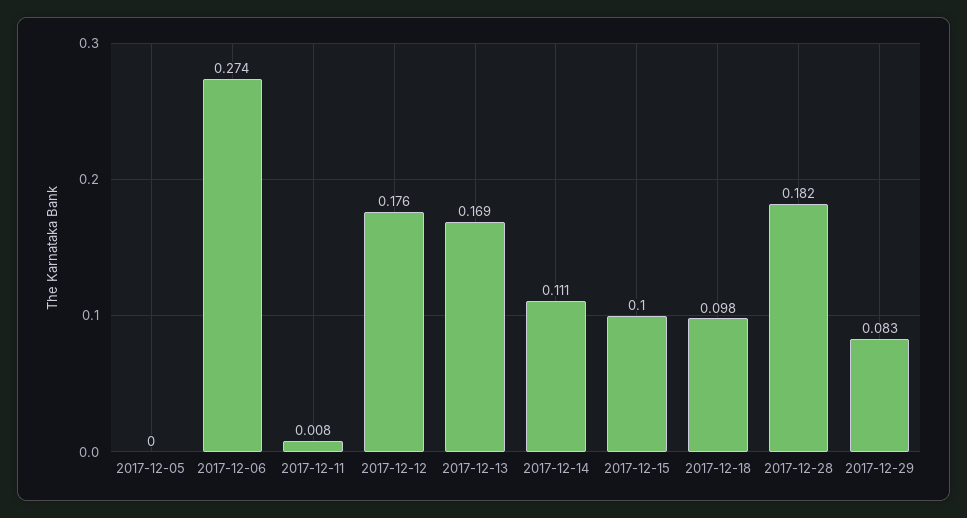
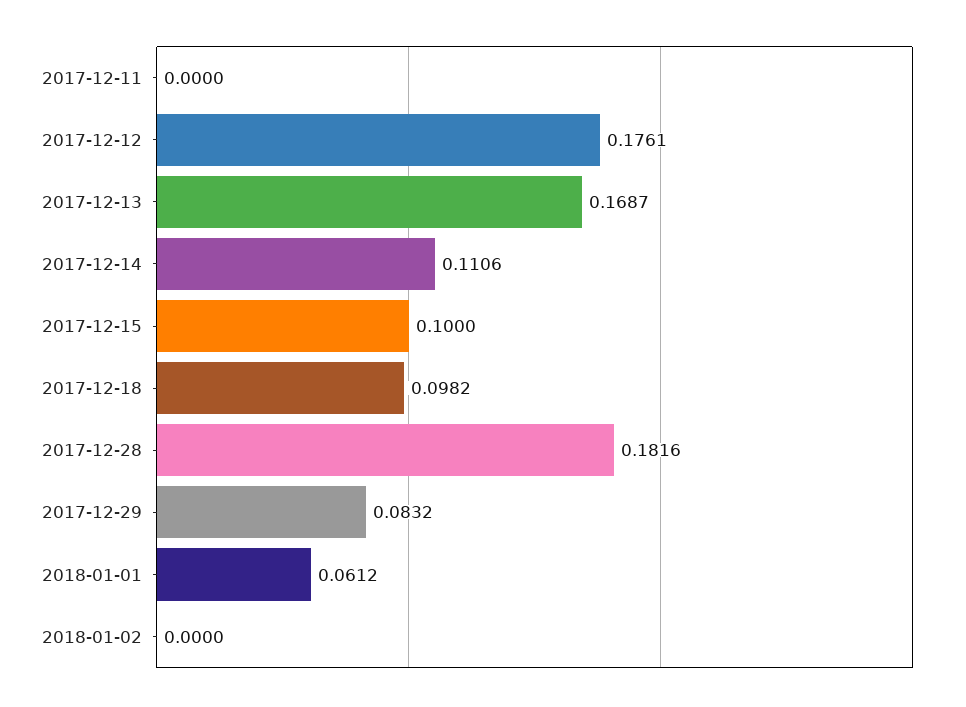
2017-12-05: 0 -> none
2017-12-06: 0.274 -> none
2017-12-11: 0.008 -> 0
2018-01-01: none -> 0.0612
2018-01-02: none -> 0

